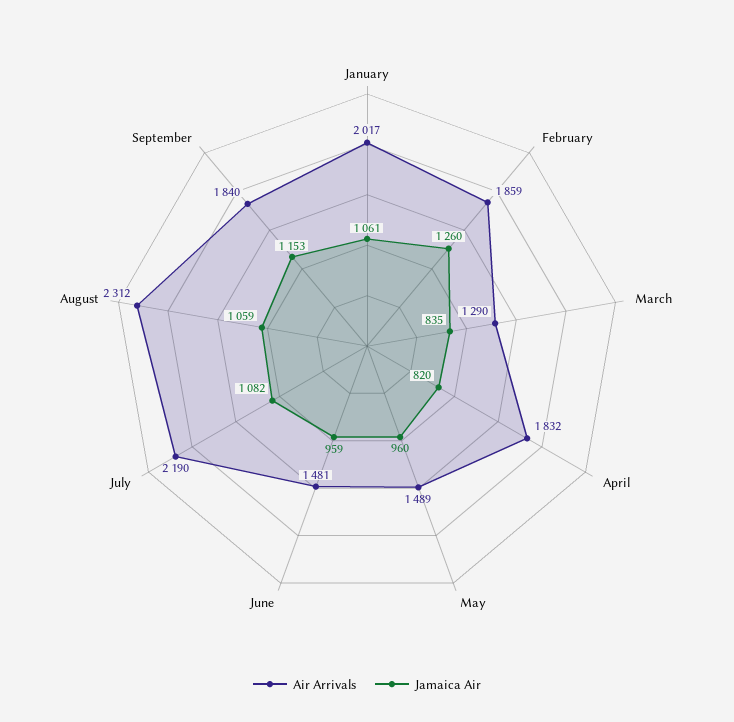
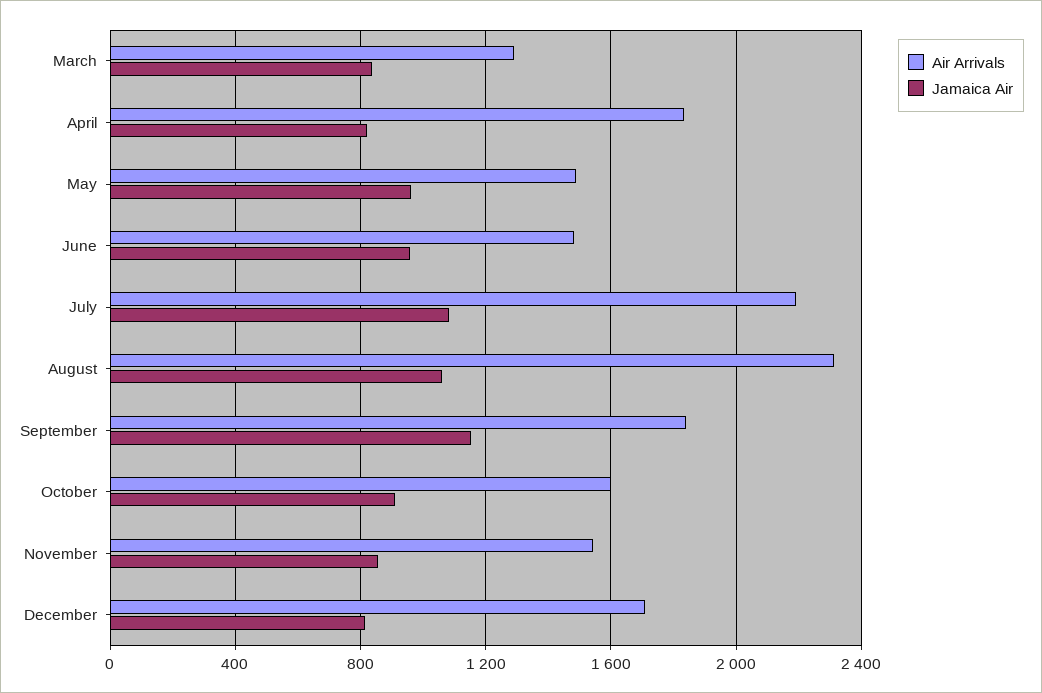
Air Arrivals, January: 2017 -> none
Jamaica Air, January: 1061 -> none
Air Arrivals, February: 1859 -> none
Jamaica Air, February: 1260 -> none
Air Arrivals, October: none -> 1600
Jamaica Air, October: none -> 900
Air Arrivals, November: none -> 1550
Jamaica Air, November: none -> 850
Air Arrivals, December: none -> 1700
Jamaica Air, December: none -> 800

